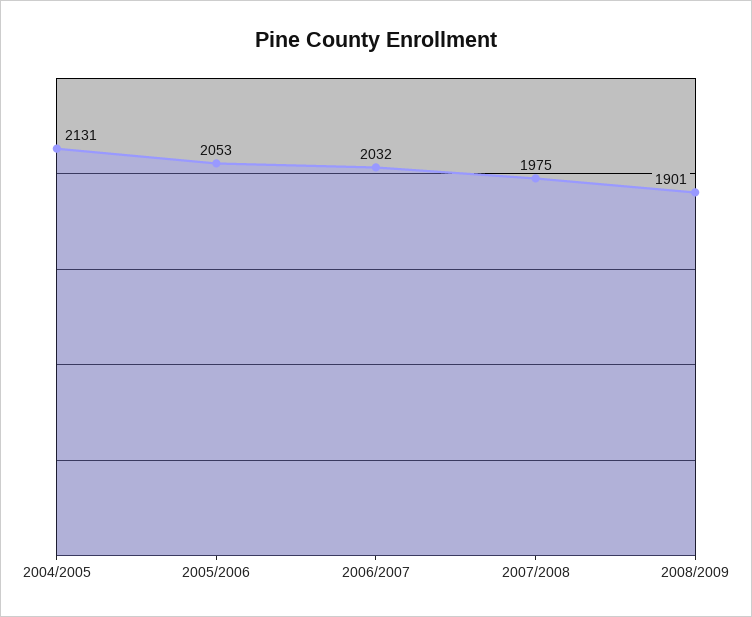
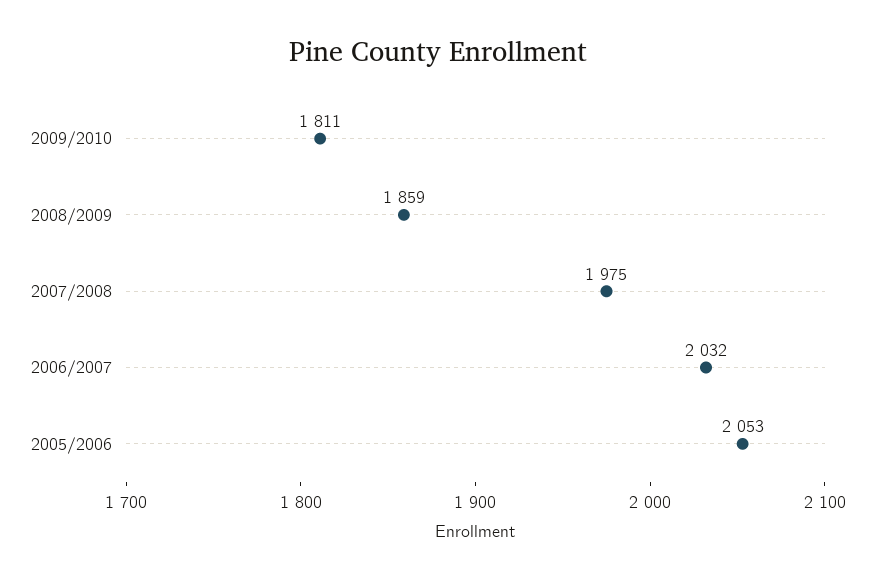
2004/2005: 2131 -> none
2008/2009: 1901 -> 1859
2009/2010: none -> 1811

